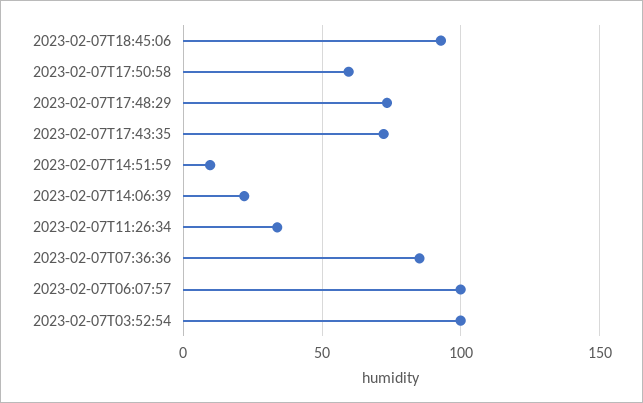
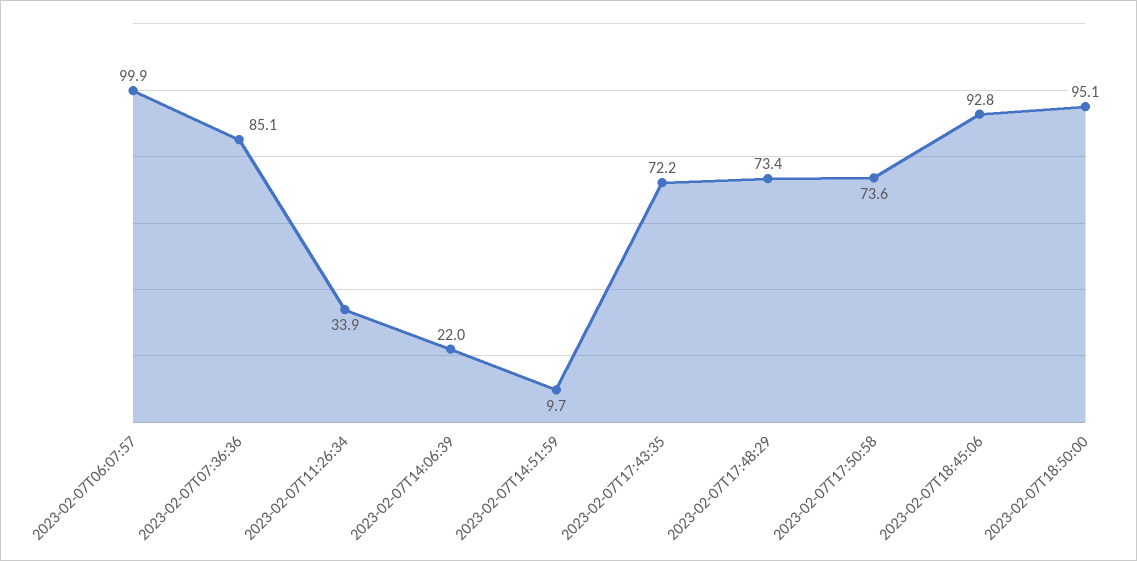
2023-02-07T17:50:58: 60 -> 73.6
2023-02-07T03:52:54: 100 -> none
2023-02-07T18:50:00: none -> 95.1

